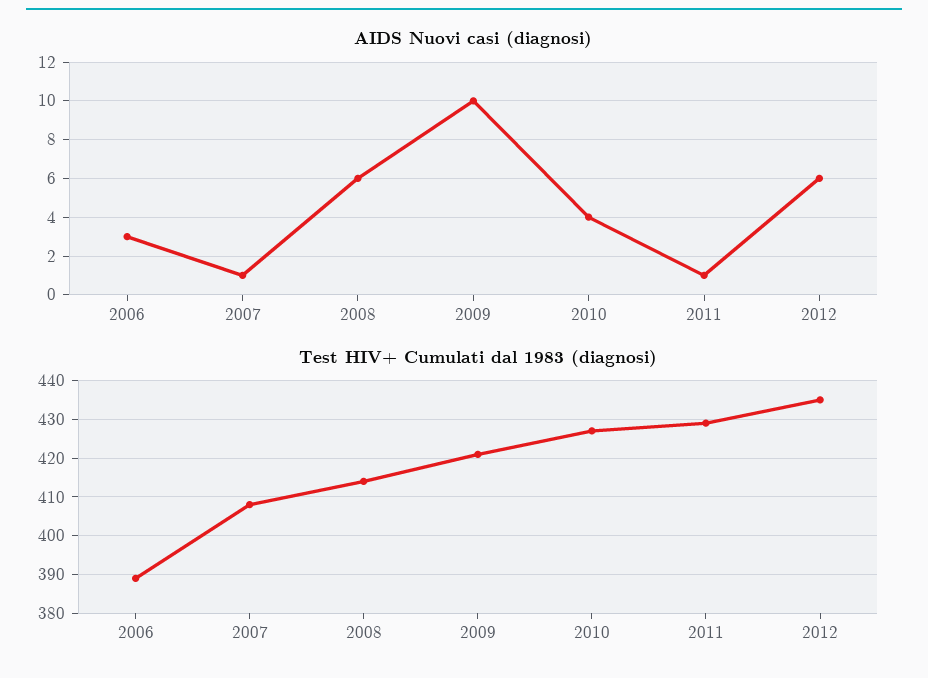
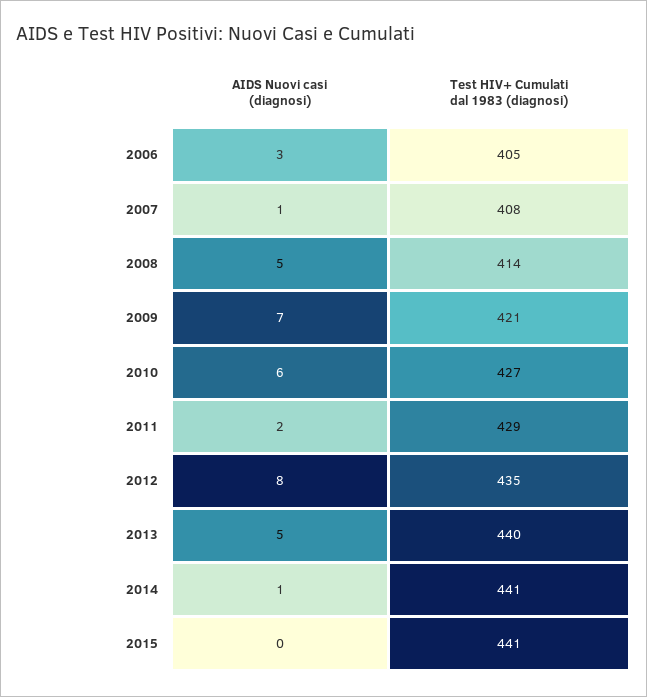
AIDS Nuovi casi (diagnosi), 2008: 6 -> 5
AIDS Nuovi casi (diagnosi), 2009: 10 -> 7
AIDS Nuovi casi (diagnosi), 2010: 4 -> 6
AIDS Nuovi casi (diagnosi), 2011: 1 -> 2
AIDS Nuovi casi (diagnosi), 2012: 6 -> 8
Test HIV+ Cumulati dal 1983 (diagnosi), 2006: 390 -> 405
AIDS Nuovi casi (diagnosi), 2013: none -> 5
Test HIV+ Cumulati dal 1983 (diagnosi), 2013: none -> 440
AIDS Nuovi casi (diagnosi), 2014: none -> 1
Test HIV+ Cumulati dal 1983 (diagnosi), 2014: none -> 441
AIDS Nuovi casi (diagnosi), 2015: none -> 0
Test HIV+ Cumulati dal 1983 (diagnosi), 2015: none -> 441

